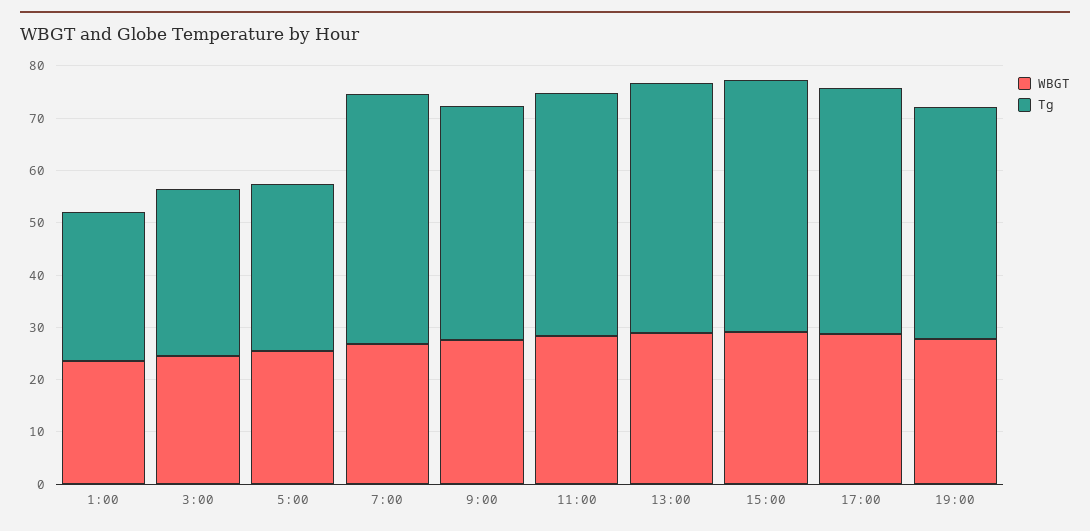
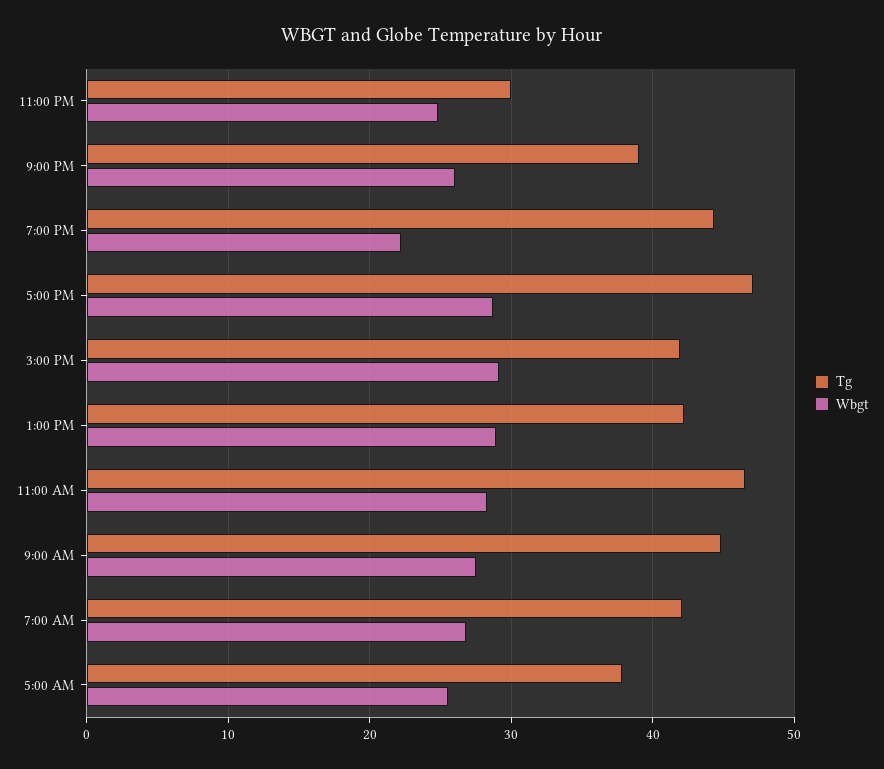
WBGT, 1:00: 24 -> none
Tg, 1:00: 28 -> none
WBGT, 3:00: 24 -> none
Tg, 3:00: 32 -> none
Tg, 5:00: 32 -> 38
Tg, 7:00: 48 -> 42
Tg, 13:00: 48 -> 42
Tg, 15:00: 48 -> 42
WBGT, 19:00: 28 -> 22
Tg, 11:00 PM: none -> 30
WBGT, 11:00 PM: none -> 25
Tg, 9:00 PM: none -> 39
WBGT, 9:00 PM: none -> 26

